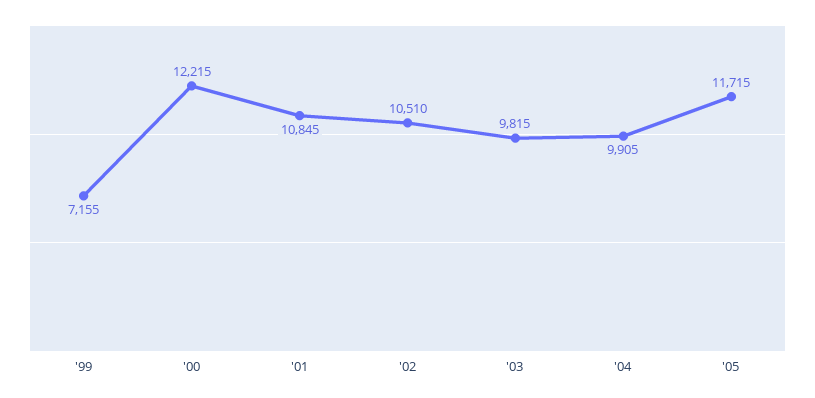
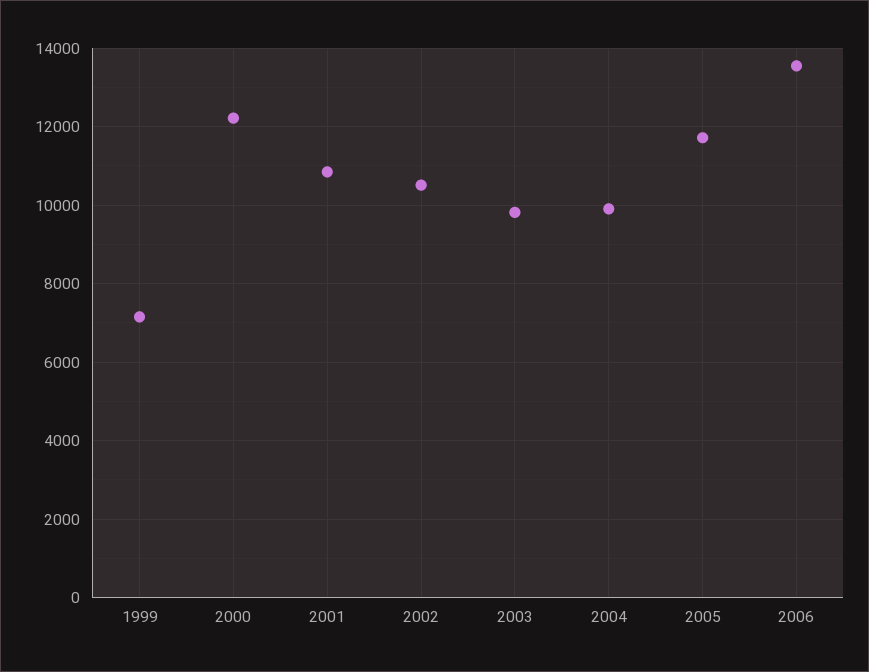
2006: none -> 13600

